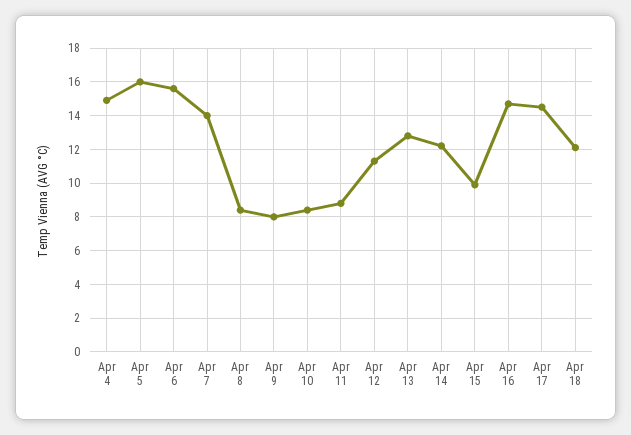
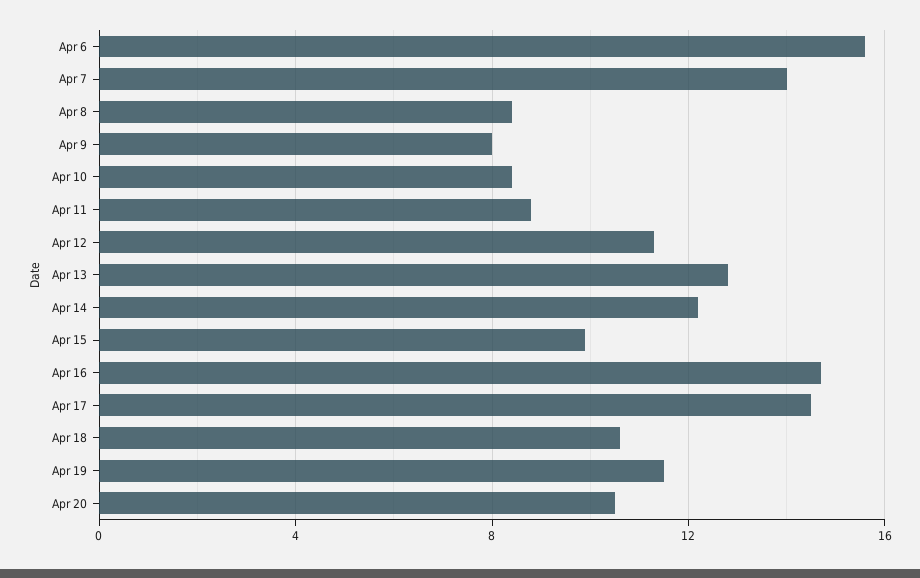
Apr 4: 15 -> none
Apr 5: 16 -> none
Apr 18: 12 -> 10.5
Apr 19: none -> 11.5
Apr 20: none -> 10.5

